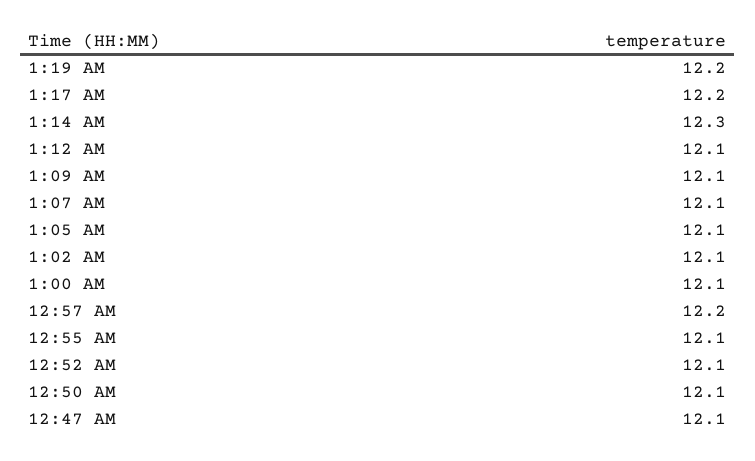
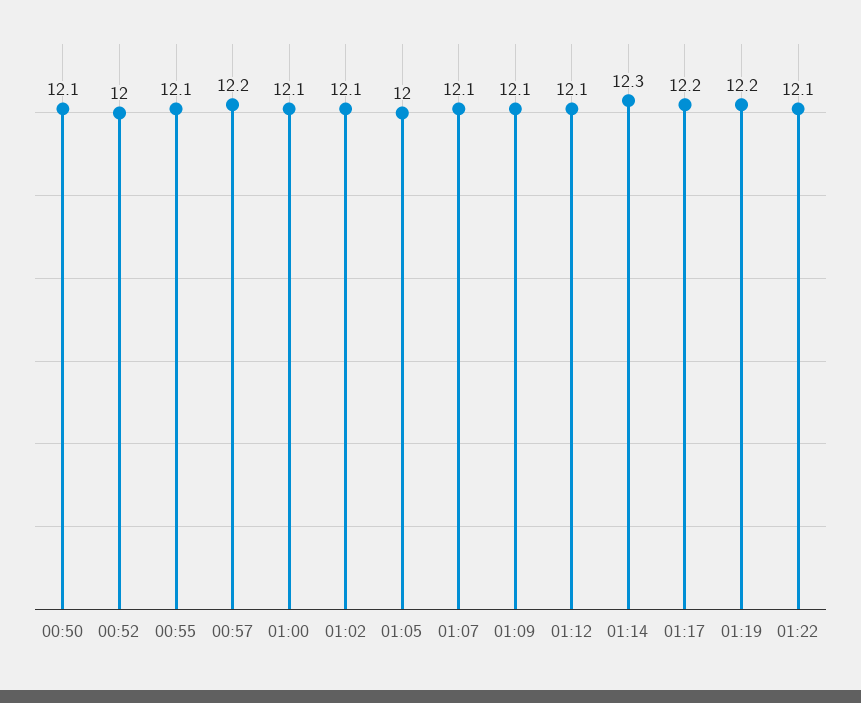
1:05 AM: 12.1 -> 12
12:52 AM: 12.1 -> 12
12:47 AM: 12.1 -> none
01:22: none -> 12.1

